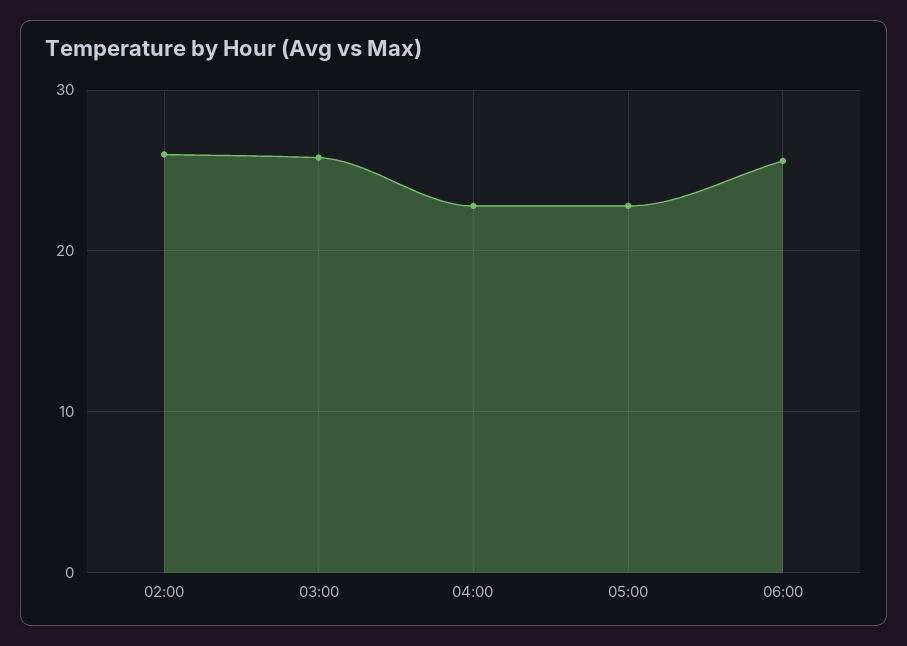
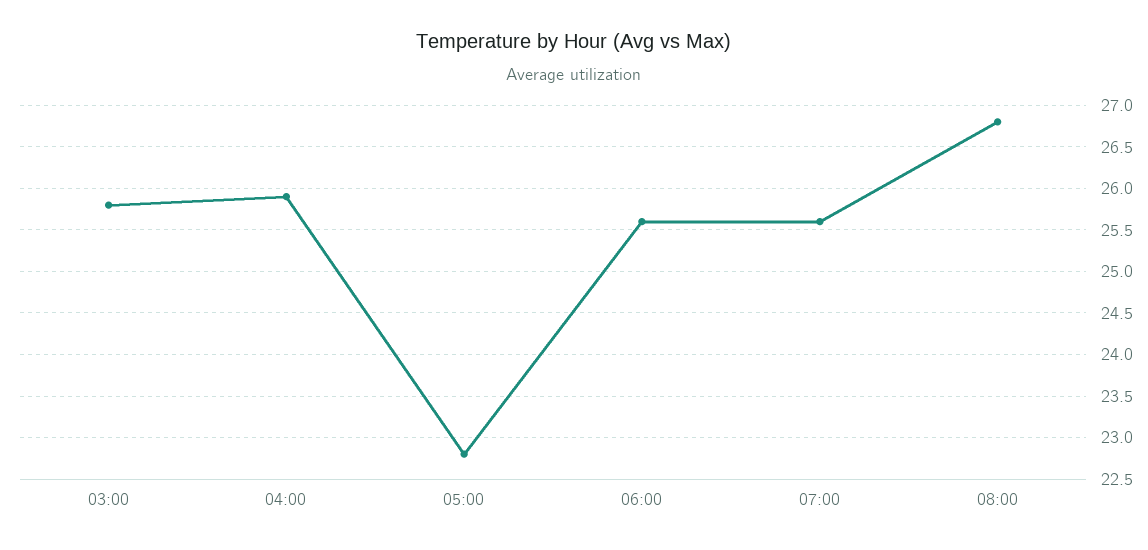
02:00: 26 -> none
04:00: 23 -> 25.9
07:00: none -> 25.6
08:00: none -> 26.8

